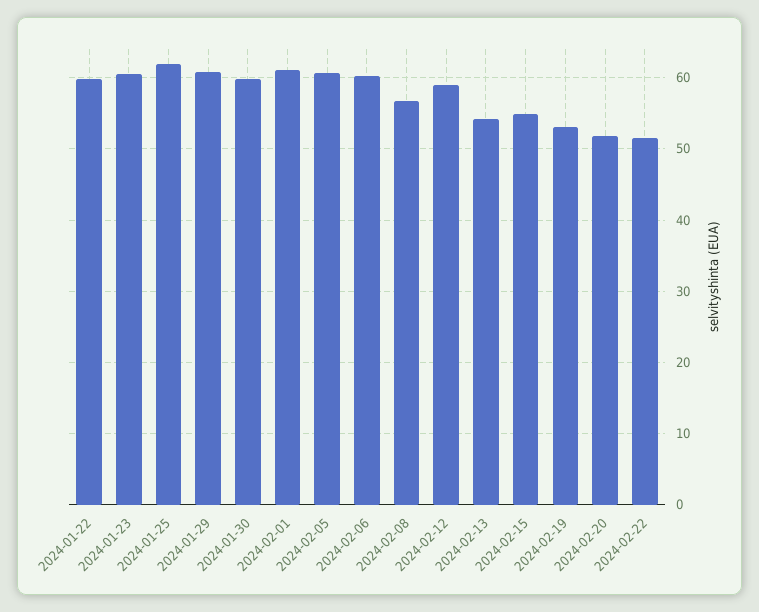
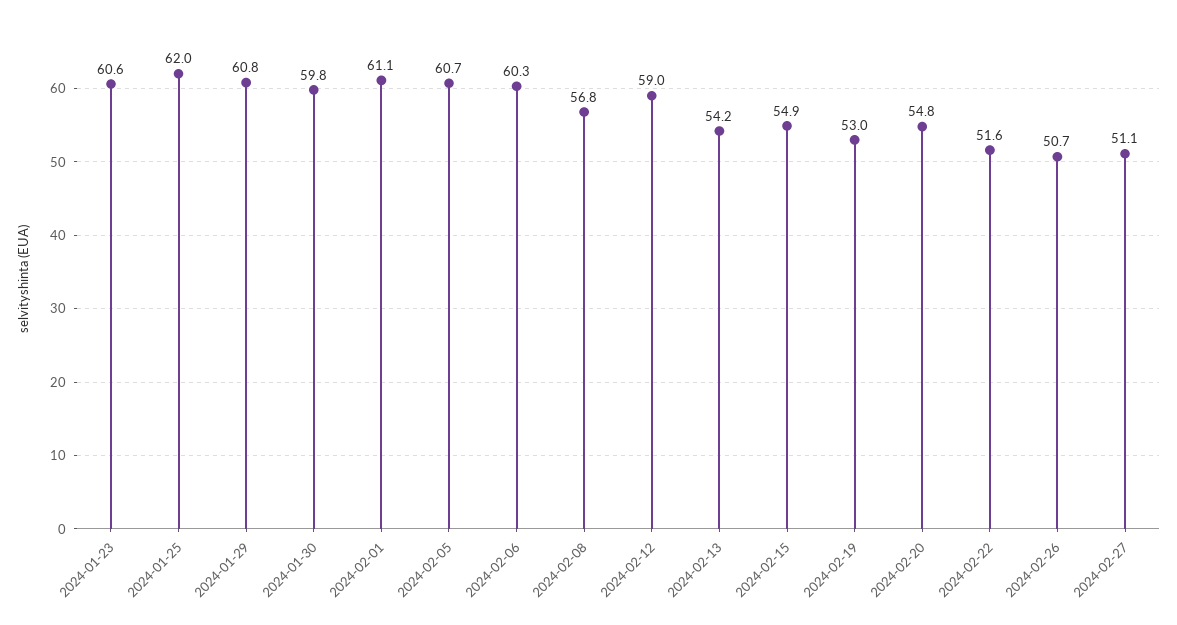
2024-01-22: 60 -> none
2024-02-20: 52 -> 54.8
2024-02-26: none -> 50.7
2024-02-27: none -> 51.1

